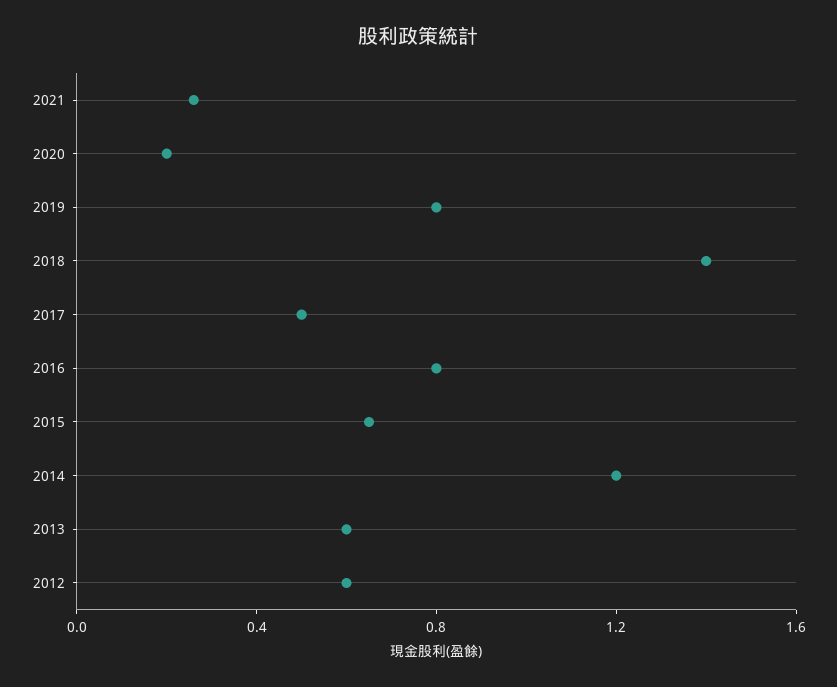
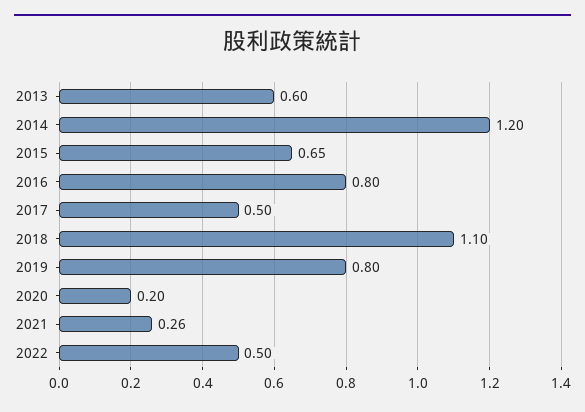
2018: 1.4 -> 1.1
2012: 0.6 -> none
2022: none -> 0.5

